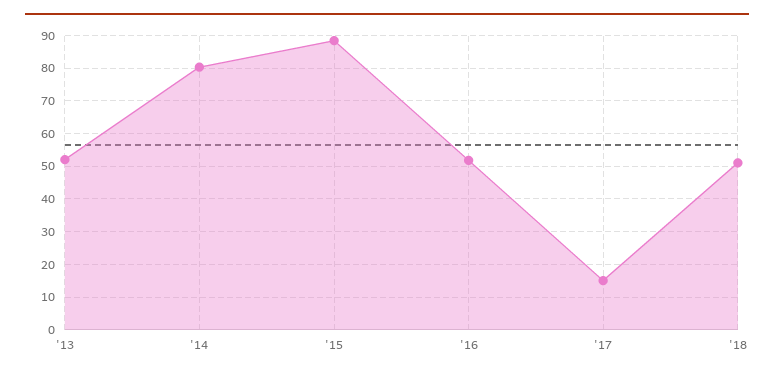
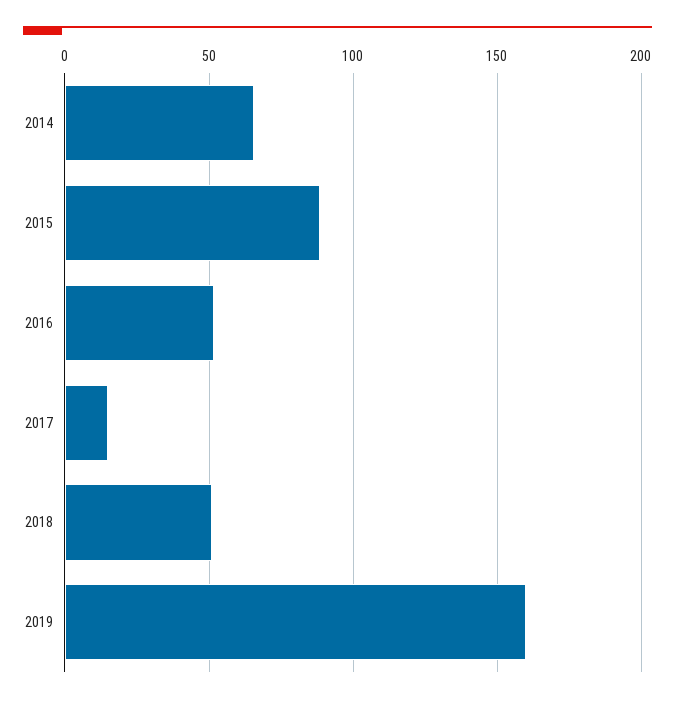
'13: 52 -> none
'14: 80 -> 65
2019: none -> 160

